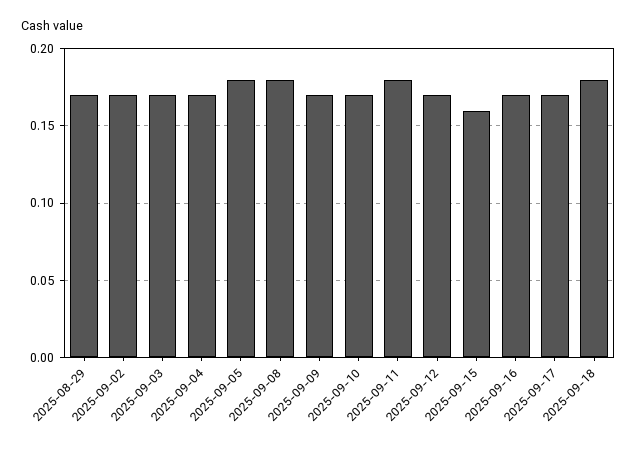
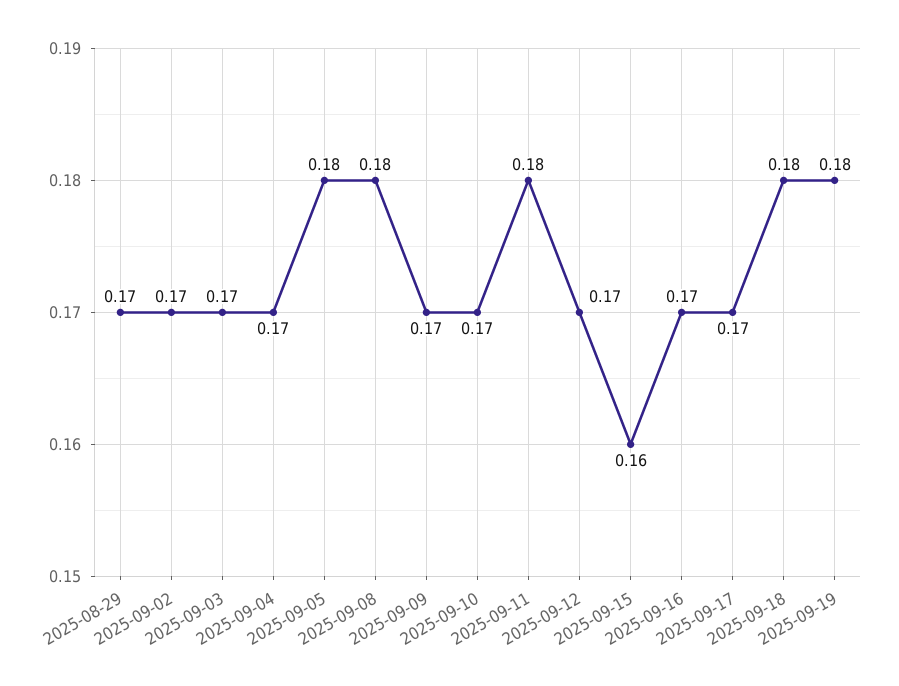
2025-09-19: none -> 0.18

